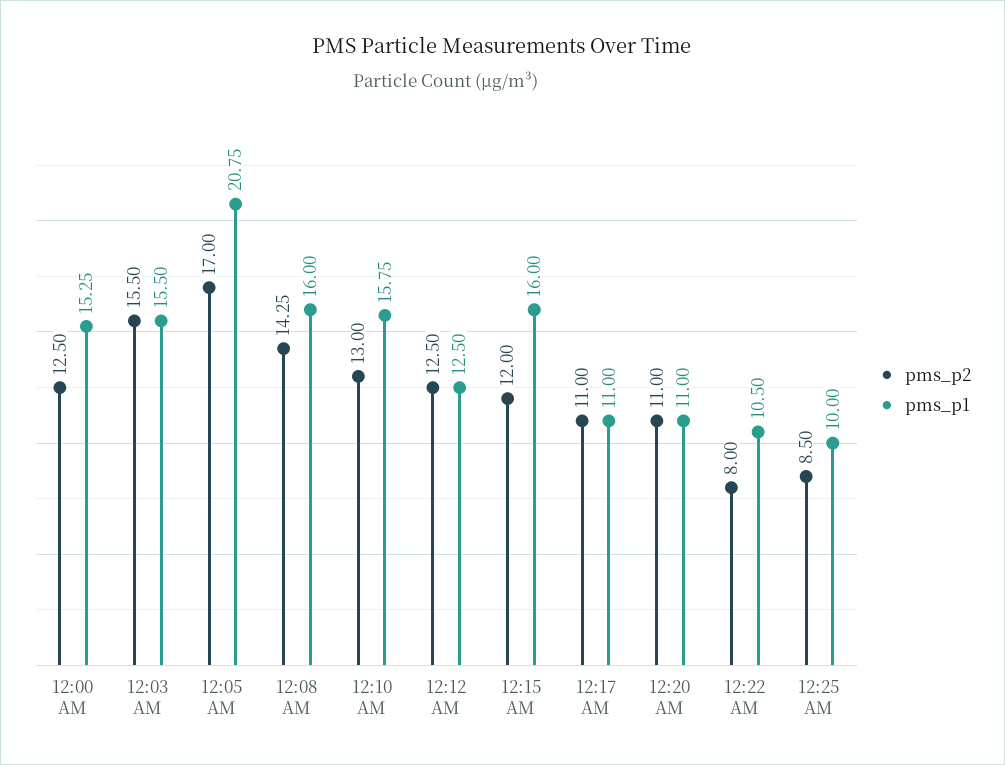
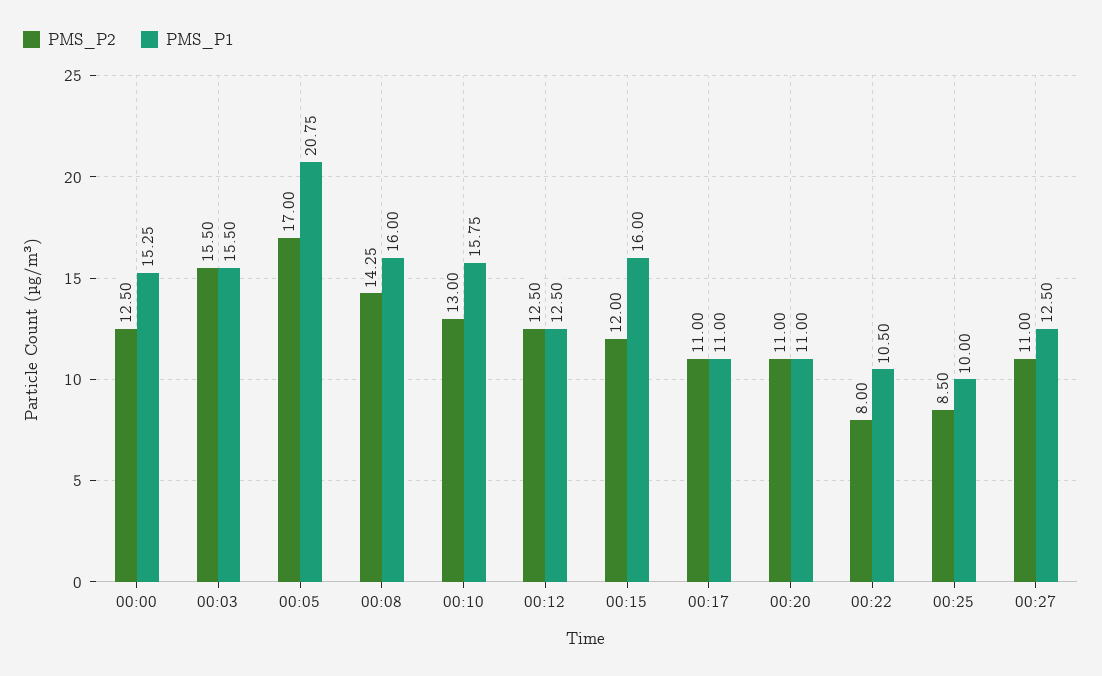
pms_p2, 00:27: none -> 11
pms_p1, 00:27: none -> 12.5

